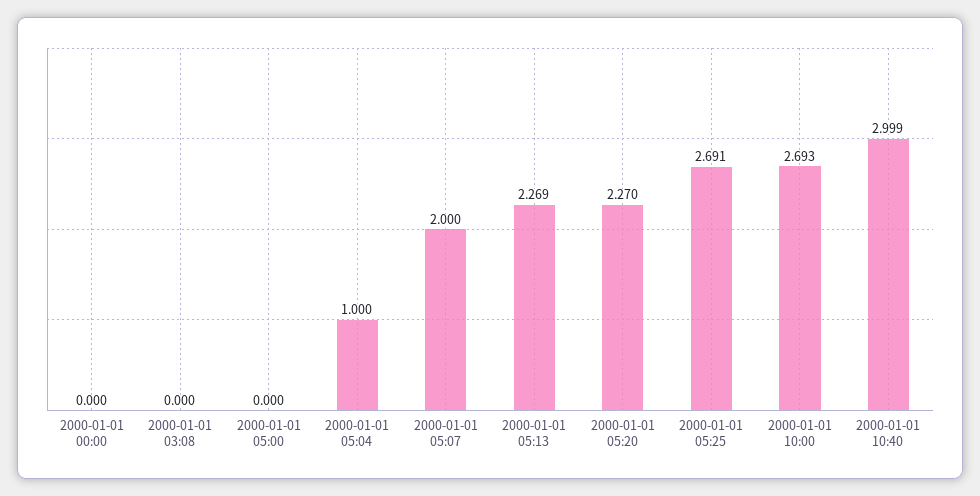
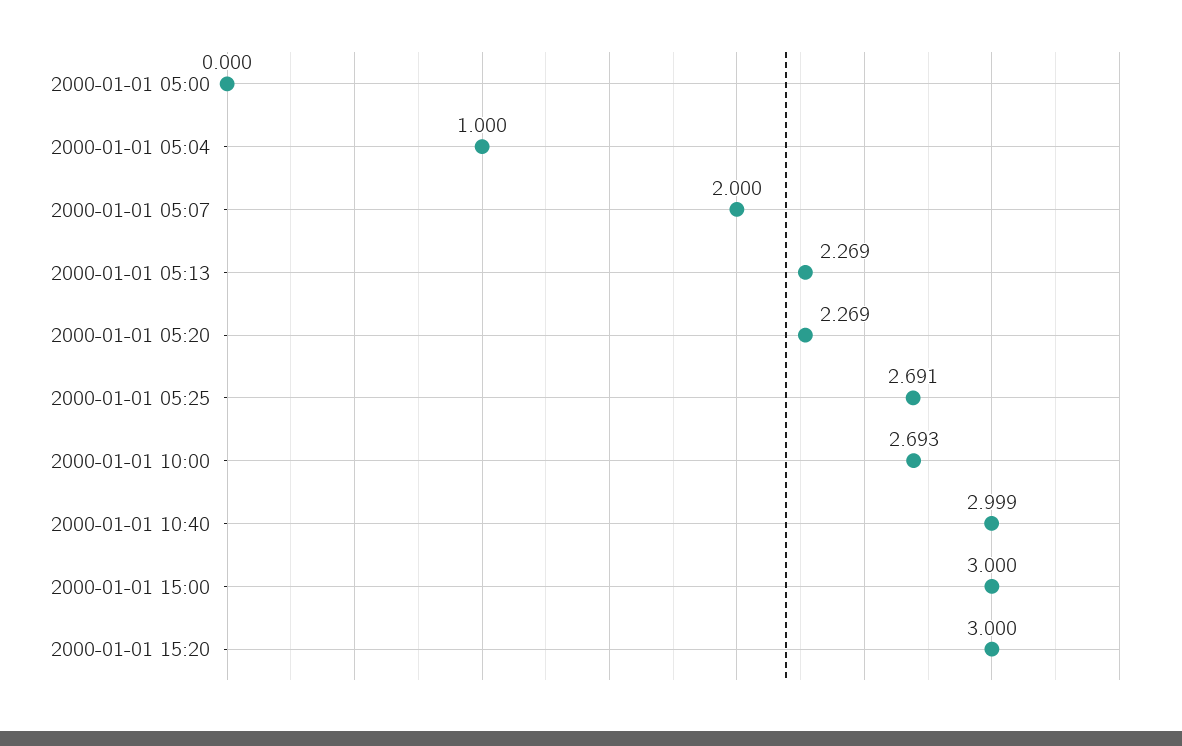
2000-01-01 00:00: 0 -> none
2000-01-01 03:08: 0 -> none
2000-01-01 05:20: 2.27 -> 2.269
2000-01-01 15:00: none -> 3
2000-01-01 15:20: none -> 3

